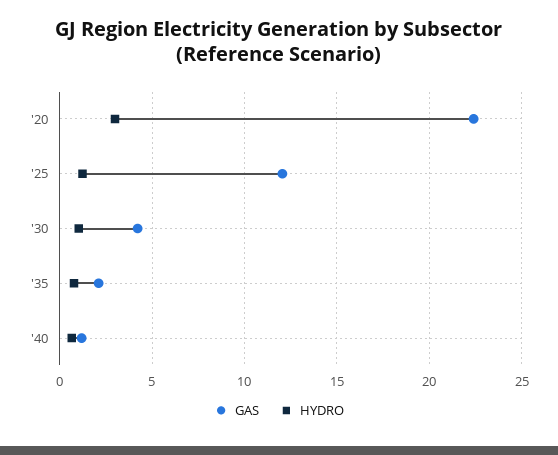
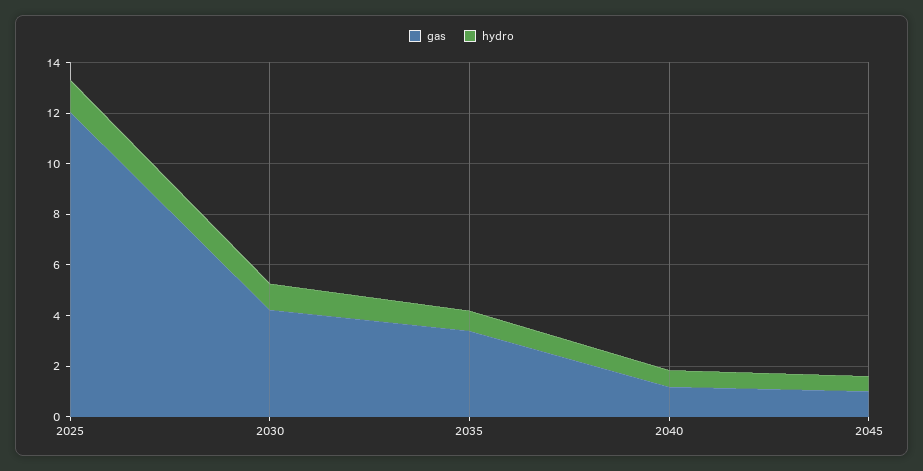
GAS, '20: 22.5 -> none
HYDRO, '20: 3 -> none
GAS, '35: 2 -> 3.5
GAS, 2045: none -> 1
HYDRO, 2045: none -> 0.5

